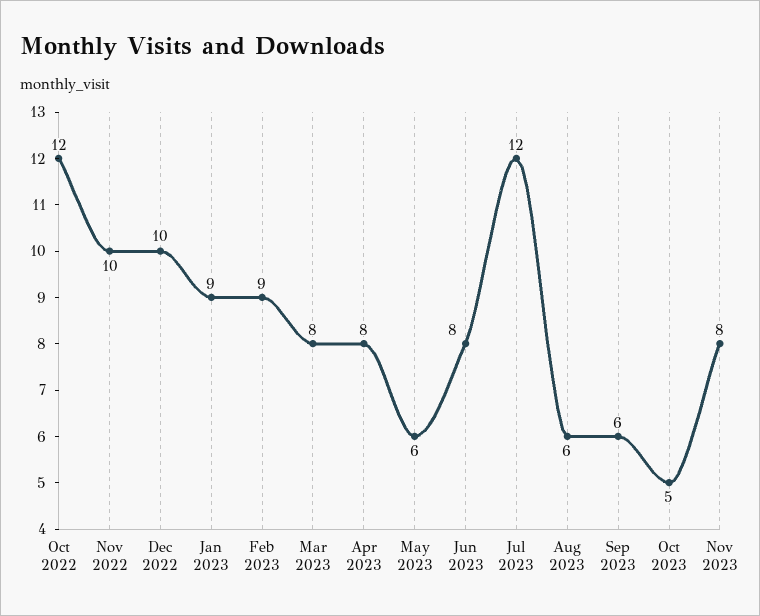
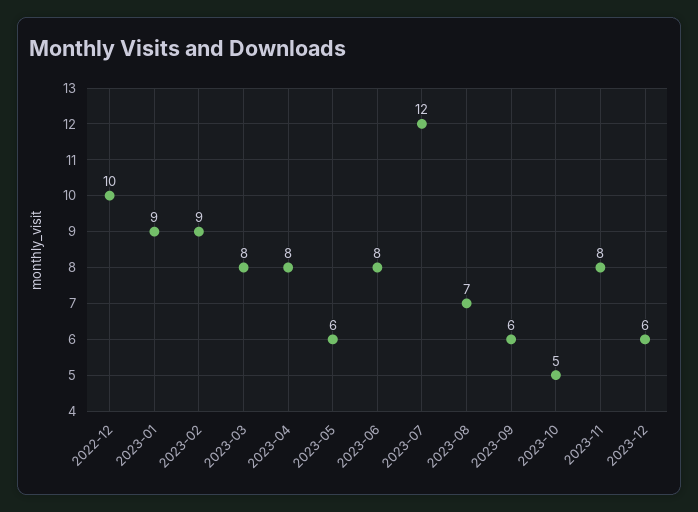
Oct 2022: 12 -> none
Nov 2022: 10 -> none
Aug 2023: 6 -> 7
2023-12: none -> 6

